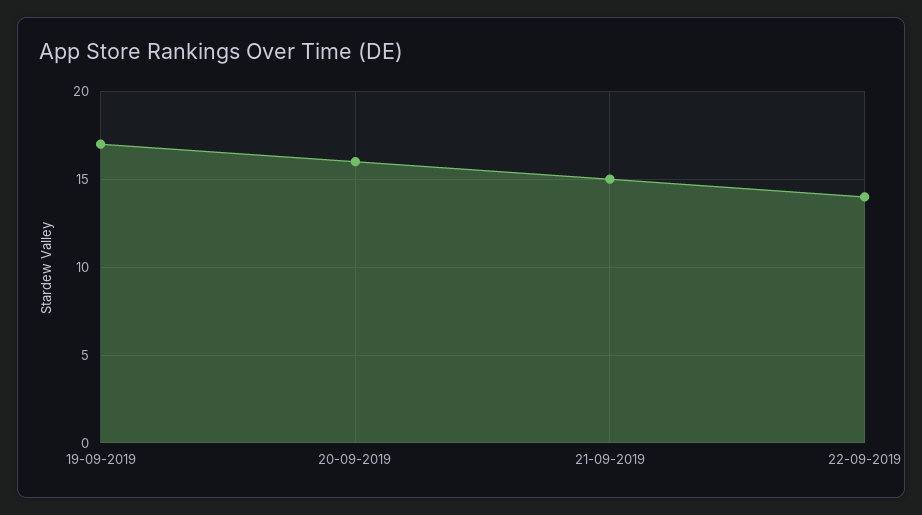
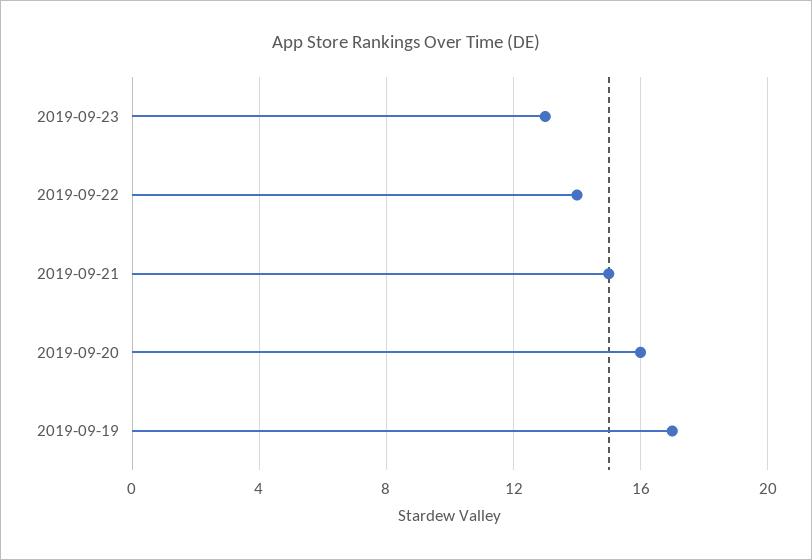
2019-09-23: none -> 13

